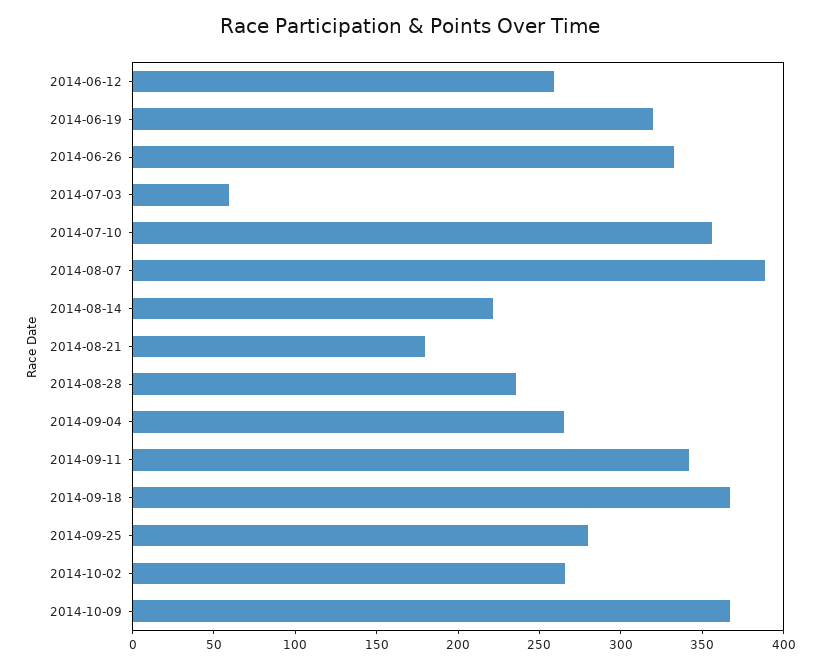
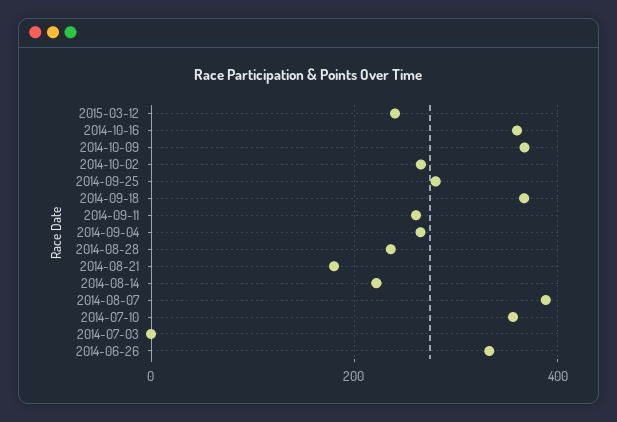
2014-06-12: 260 -> none
2014-06-19: 320 -> none
2014-07-03: 60 -> 0
2014-09-11: 340 -> 260
2015-03-12: none -> 240
2014-10-16: none -> 360

